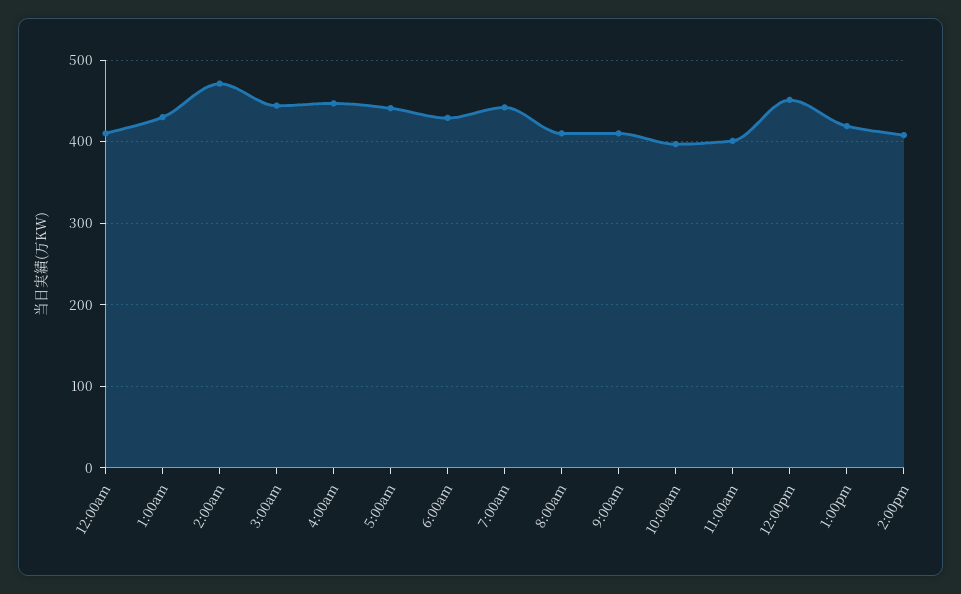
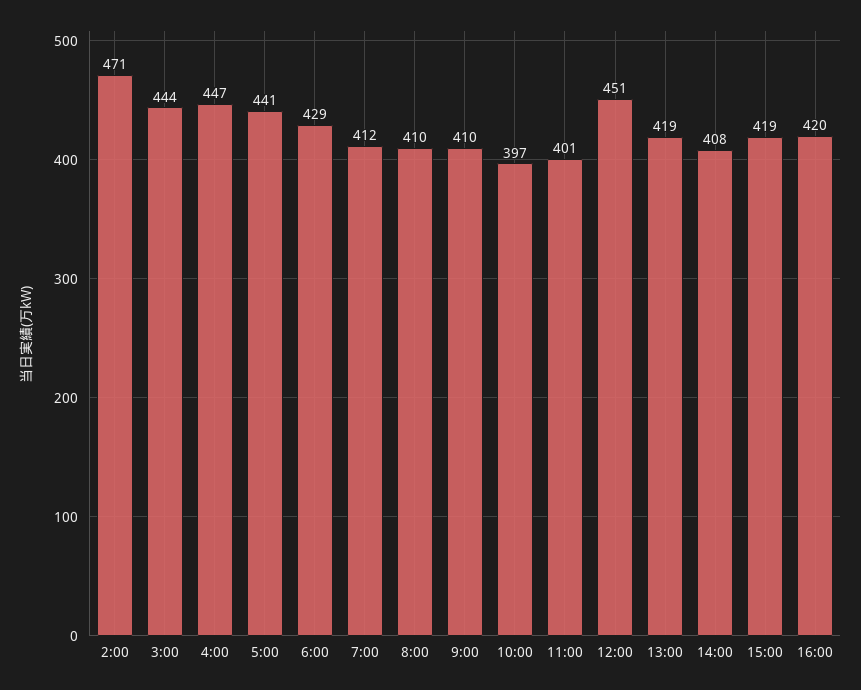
12:00am: 410 -> none
1:00am: 430 -> none
7:00am: 440 -> 412
15:00: none -> 419
16:00: none -> 420

